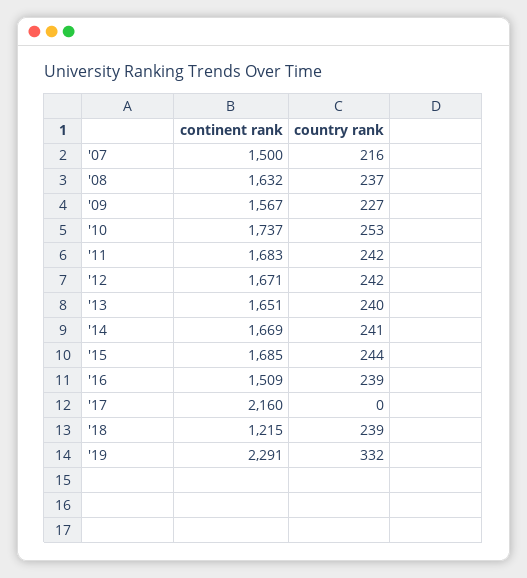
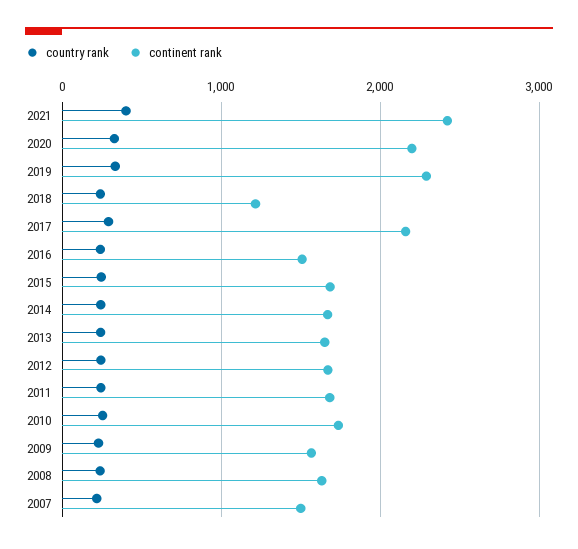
country rank, '17: 0 -> 300
country rank, 2021: none -> 400
continent rank, 2021: none -> 2400
country rank, 2020: none -> 300
continent rank, 2020: none -> 2200

